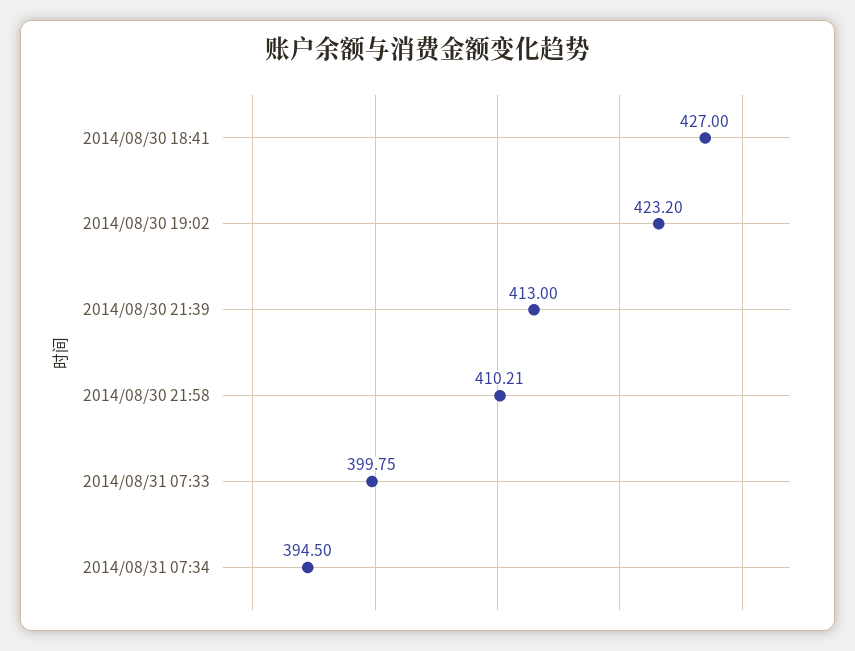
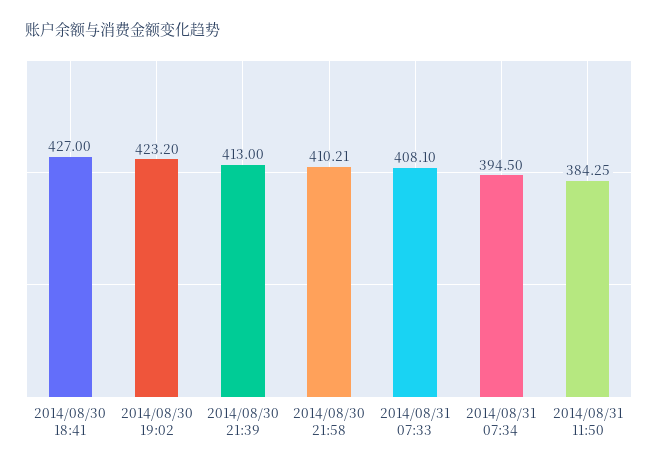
2014/08/31 07:33: 399.75 -> 408.1
2014/08/31 11:50: none -> 384.25

